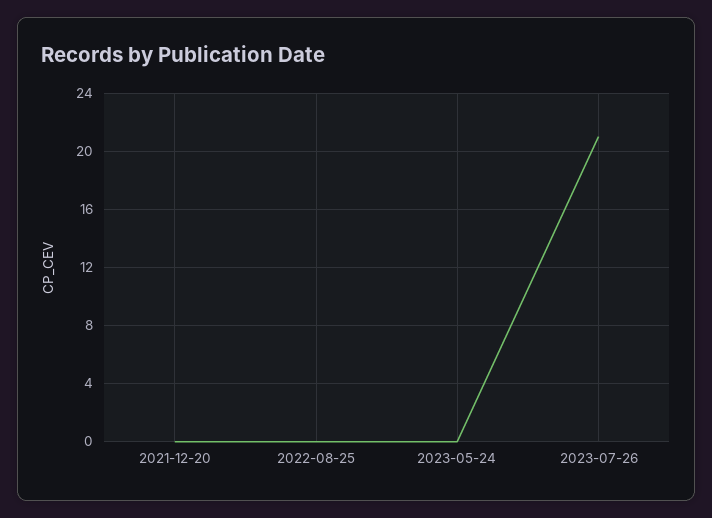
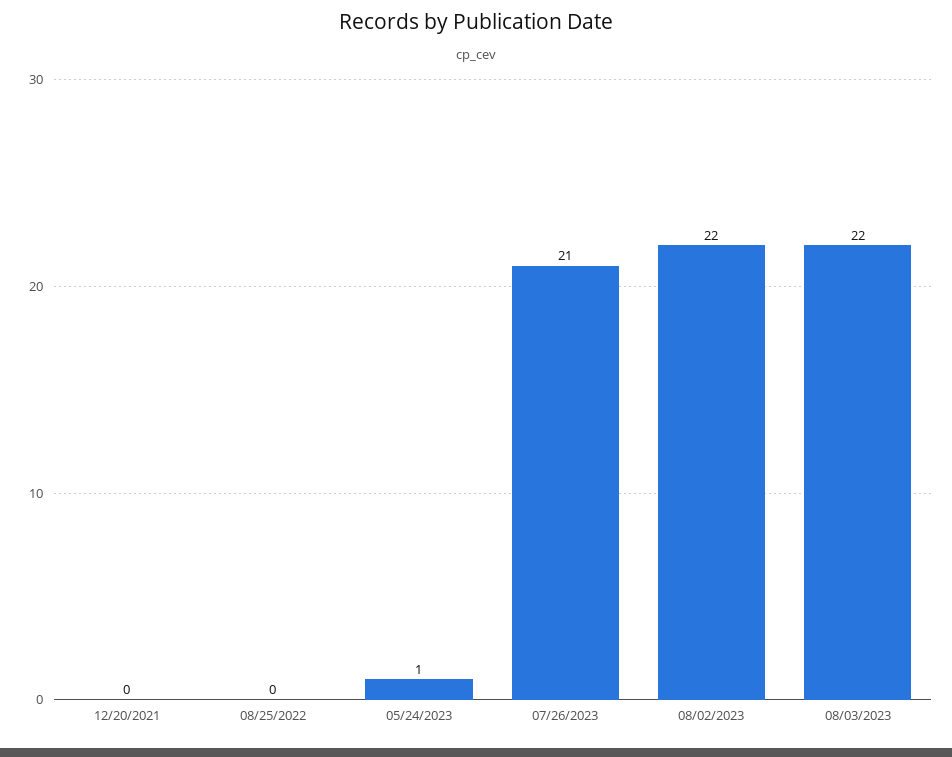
2023-05-24: 0 -> 1
08/02/2023: none -> 22
08/03/2023: none -> 22

